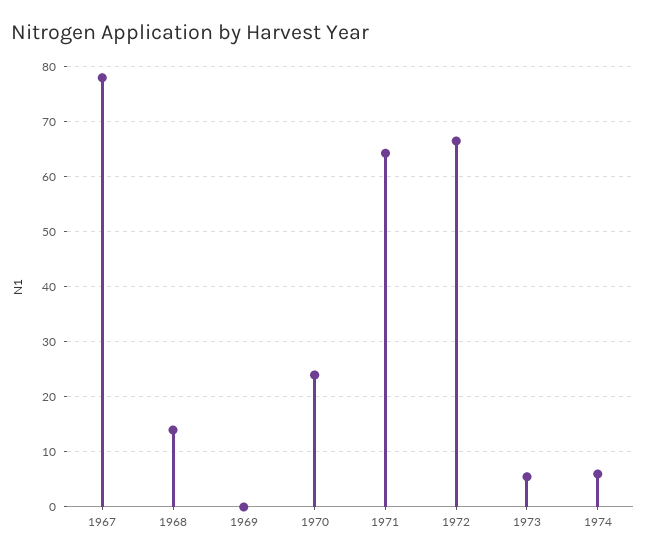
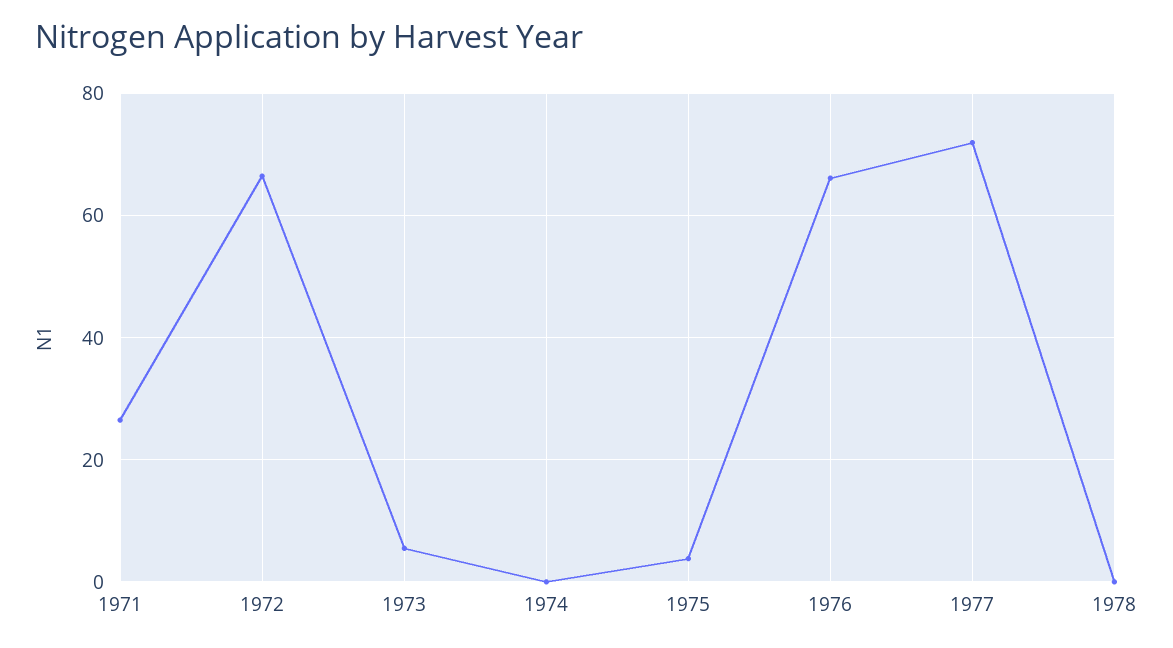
1967: 78 -> none
1968: 14 -> none
1969: 0 -> none
1970: 24 -> none
1971: 64 -> 26
1974: 6 -> 0
1975: none -> 4
1976: none -> 66
1977: none -> 72
1978: none -> 0

